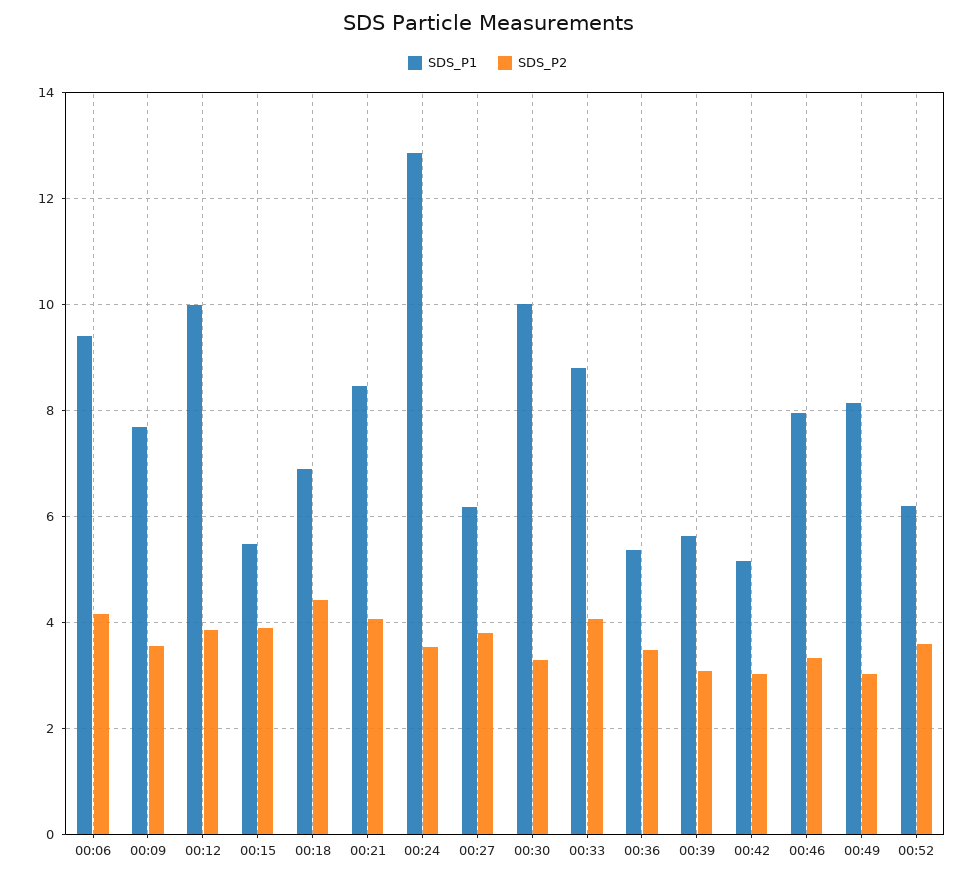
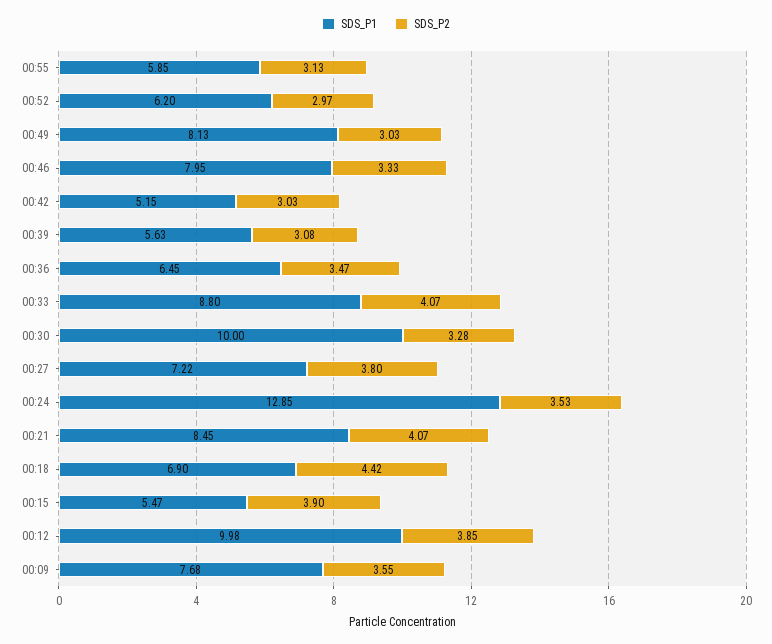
SDS_P1, 00:06: 9.4 -> none
SDS_P2, 00:06: 4.2 -> none
SDS_P1, 00:27: 6.2 -> 7.22
SDS_P1, 00:36: 5.4 -> 6.45
SDS_P2, 00:52: 3.6 -> 2.97
SDS_P1, 00:55: none -> 5.85
SDS_P2, 00:55: none -> 3.13

